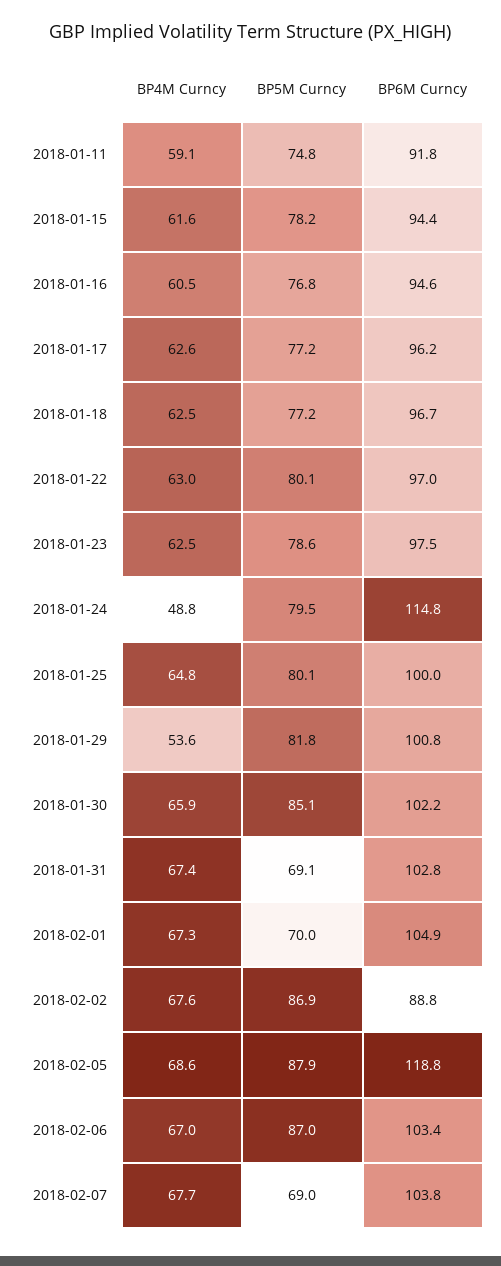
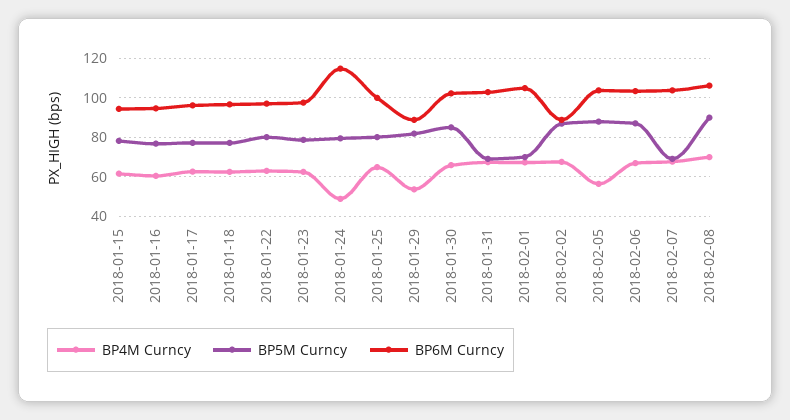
BP4M Curncy, 2018-01-11: 59.1 -> none
BP5M Curncy, 2018-01-11: 74.8 -> none
BP6M Curncy, 2018-01-11: 91.8 -> none
BP6M Curncy, 2018-01-29: 100.8 -> 90
BP4M Curncy, 2018-02-05: 68.6 -> 55
BP6M Curncy, 2018-02-05: 118.8 -> 105
BP4M Curncy, 2018-02-08: none -> 70
BP5M Curncy, 2018-02-08: none -> 90
BP6M Curncy, 2018-02-08: none -> 105

